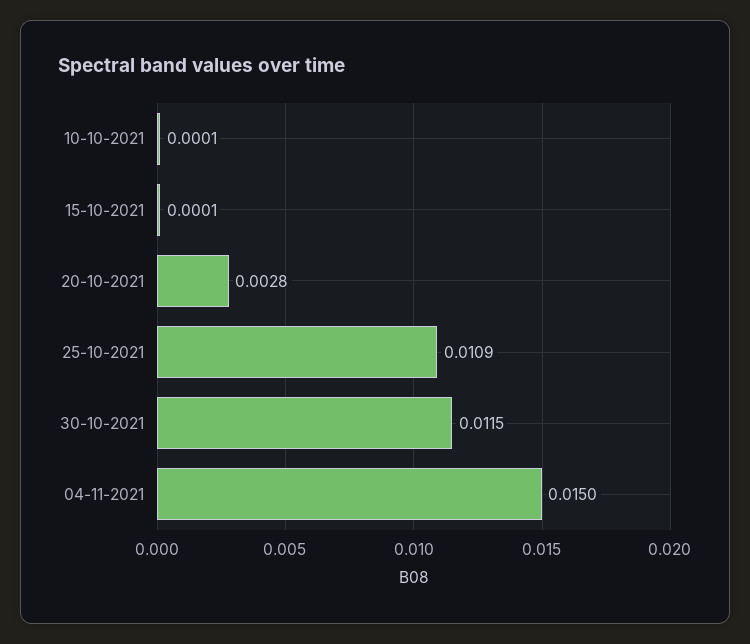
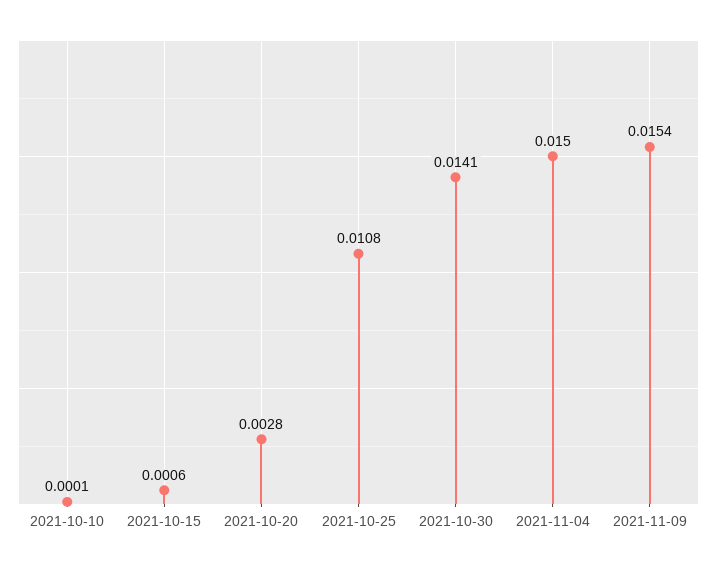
15-10-2021: 0.0001 -> 0.0006
25-10-2021: 0.0109 -> 0.0108
30-10-2021: 0.0115 -> 0.0141
2021-11-09: none -> 0.0154

